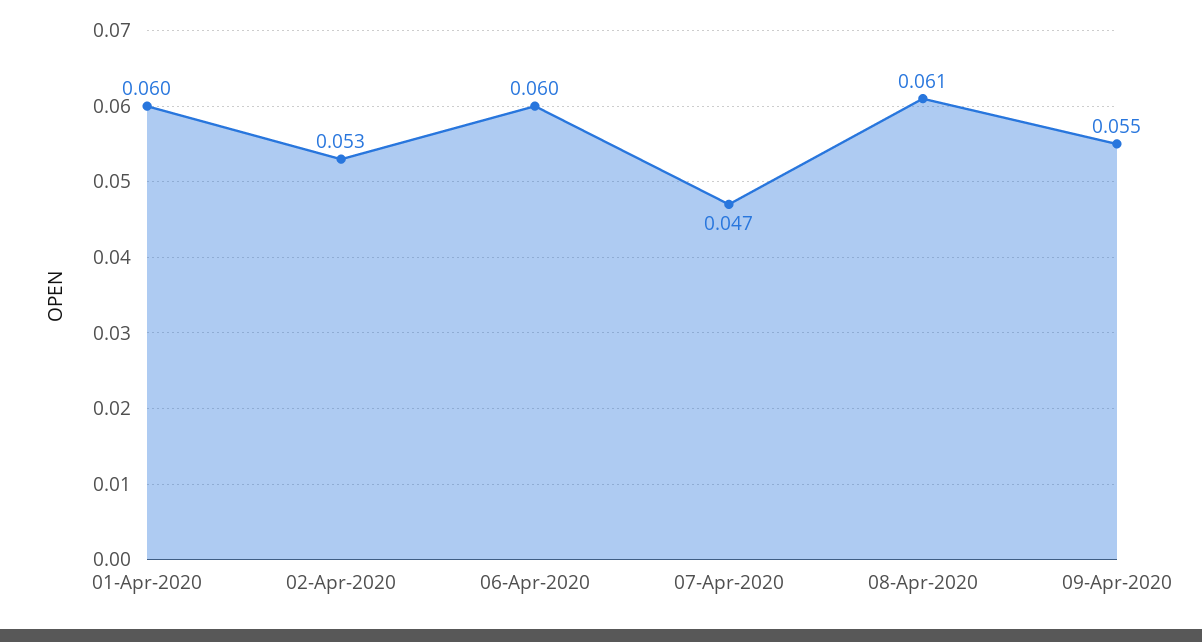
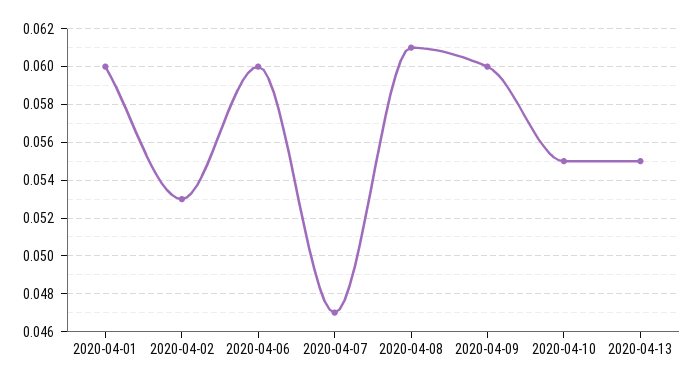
09-Apr-2020: 0.055 -> 0.06
2020-04-10: none -> 0.055
2020-04-13: none -> 0.055

